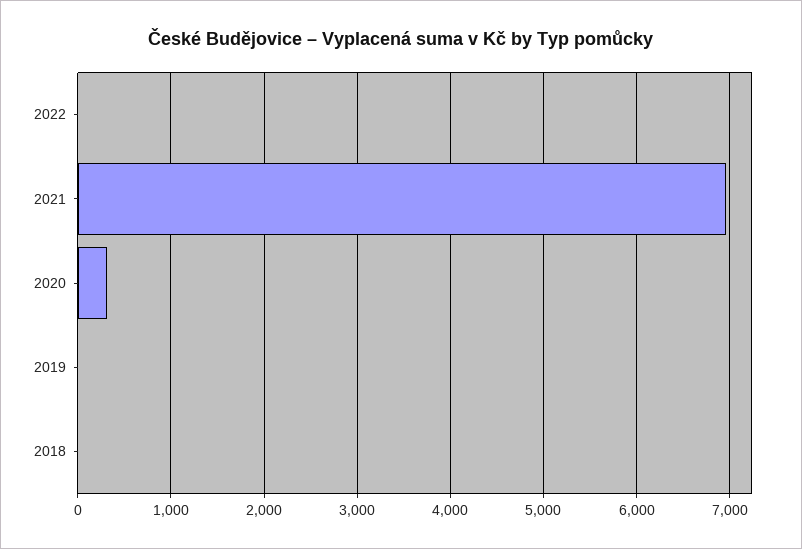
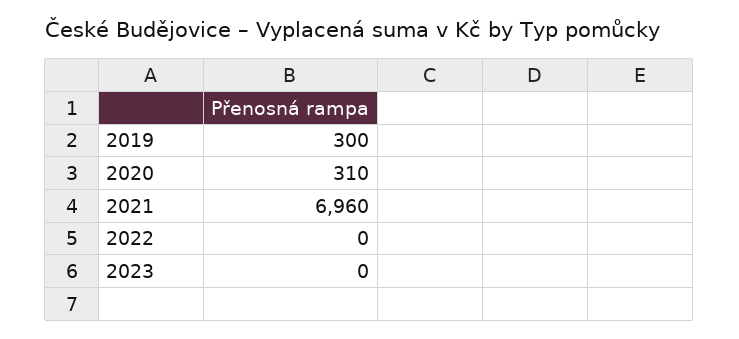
2019: 0 -> 300
2018: 0 -> none
2023: none -> 0

